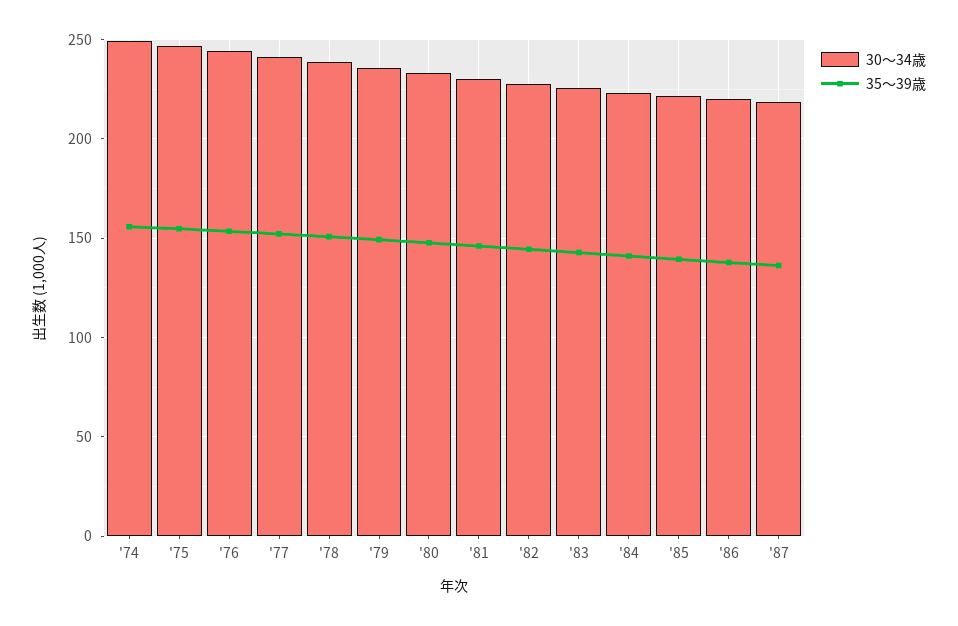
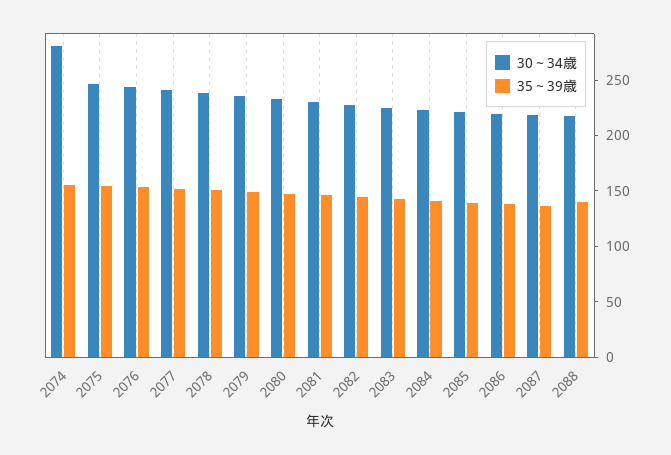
30～34歳, '74: 250 -> 280
30～34歳, 2088: none -> 220
35～39歳, 2088: none -> 140

